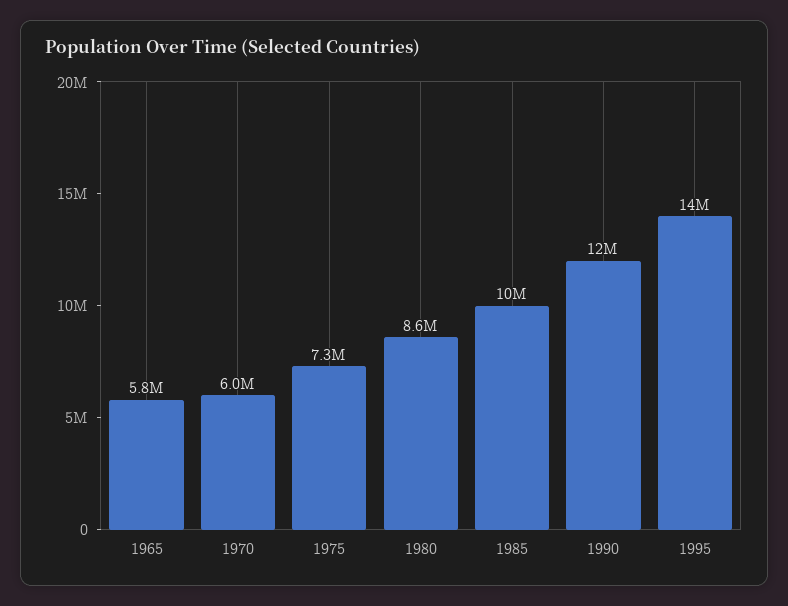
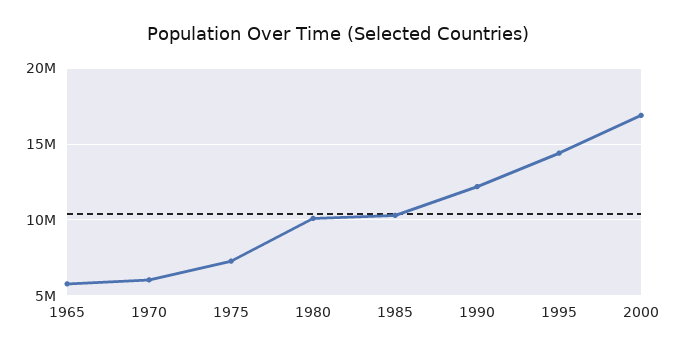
1980: 8600000 -> 10000000
2000: none -> 17000000

